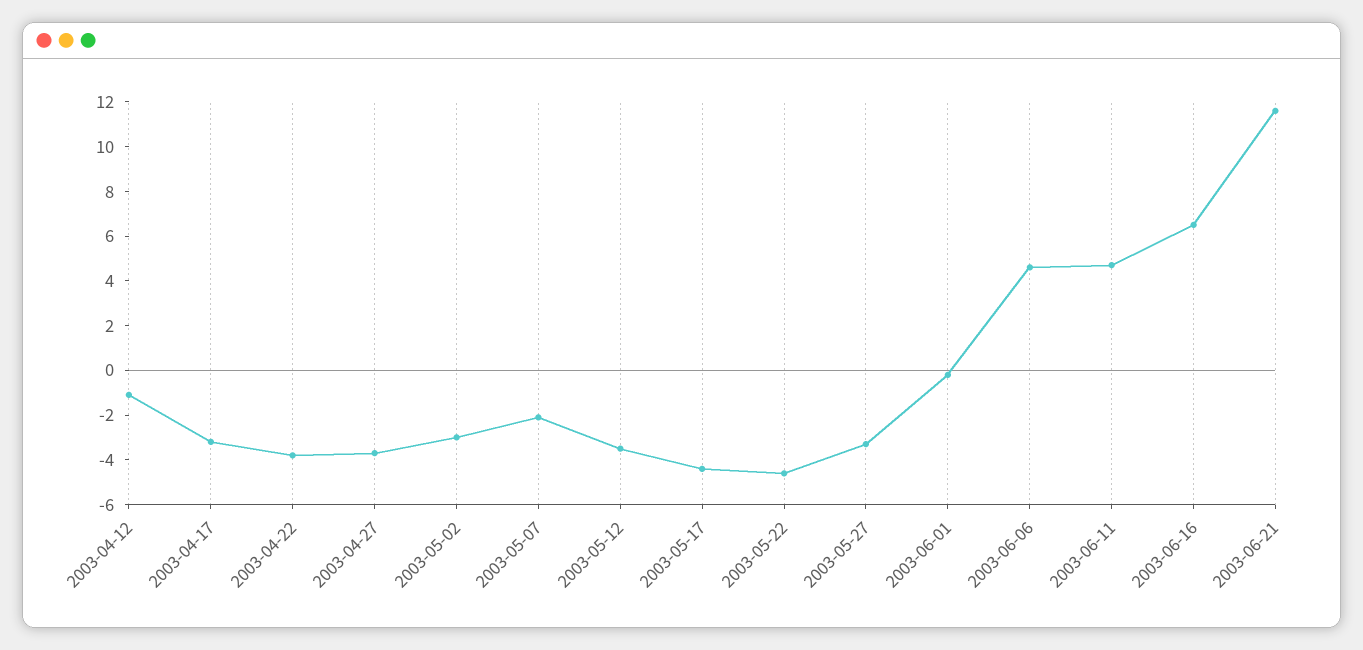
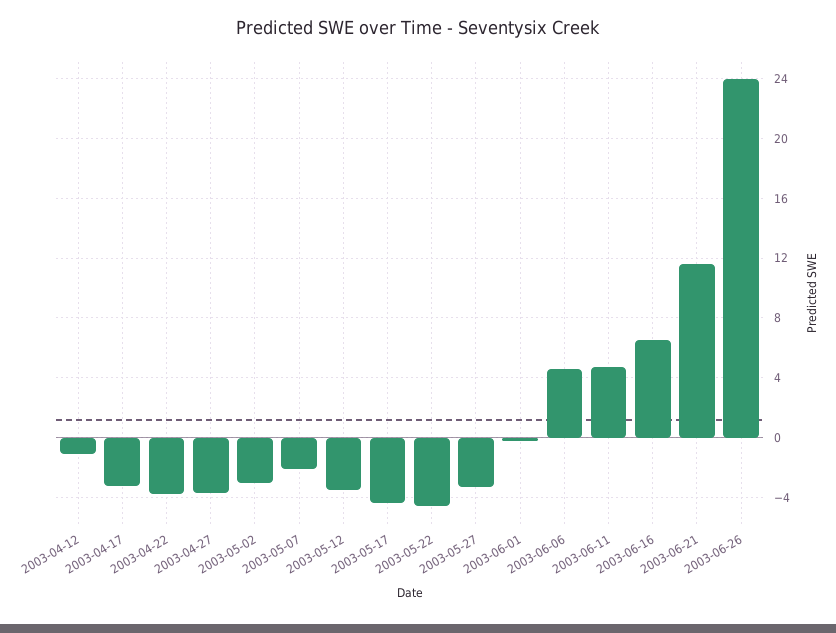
2003-06-26: none -> 24

